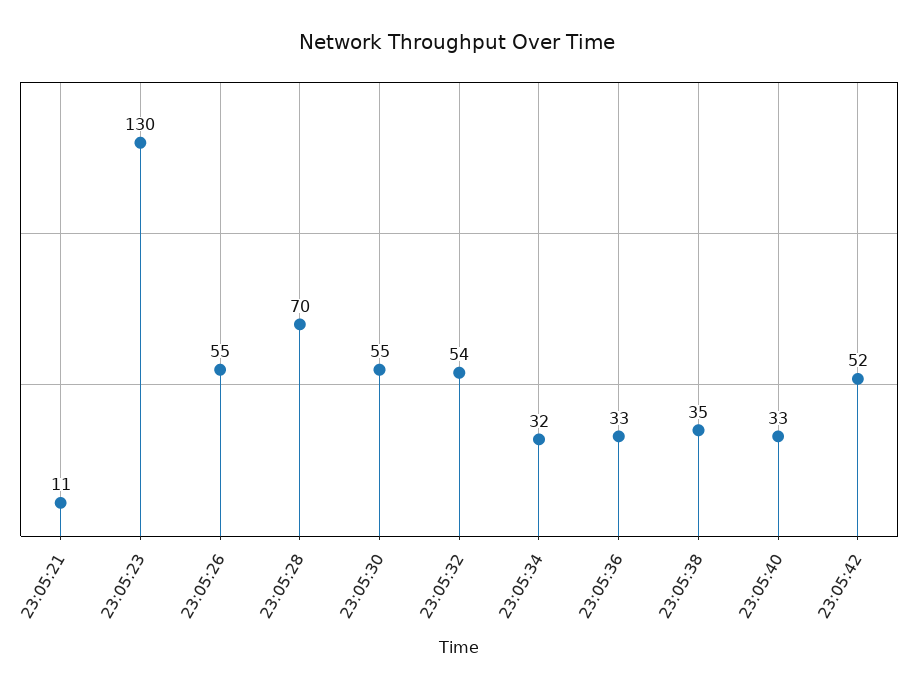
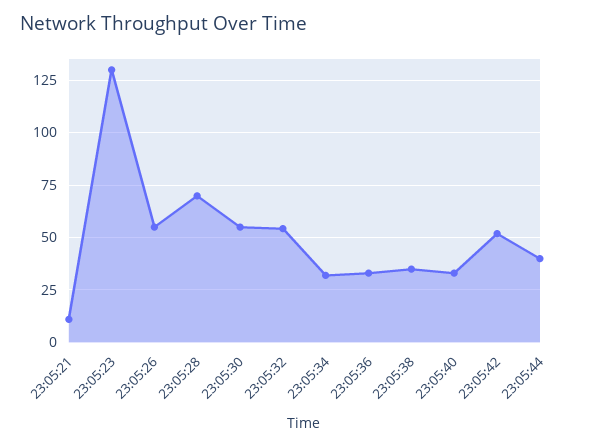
23:05:44: none -> 40

